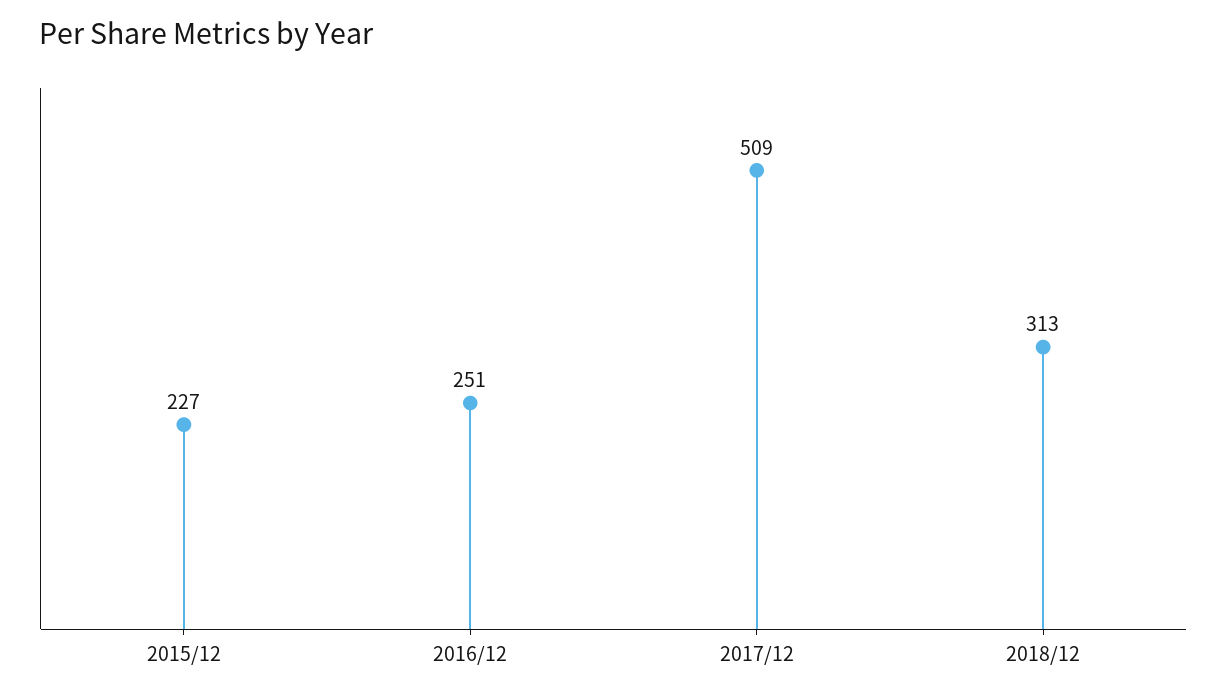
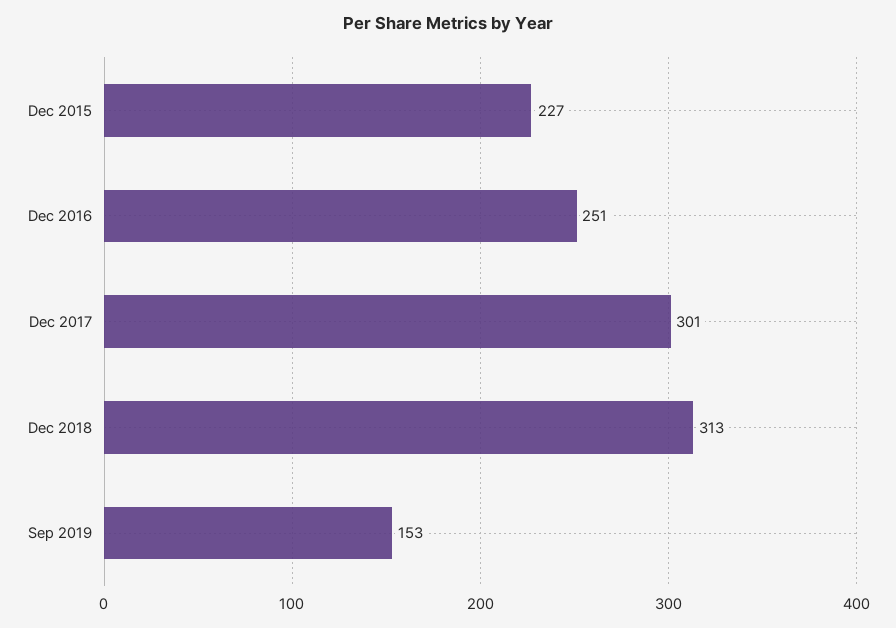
2017/12: 509 -> 301
Sep 2019: none -> 153

